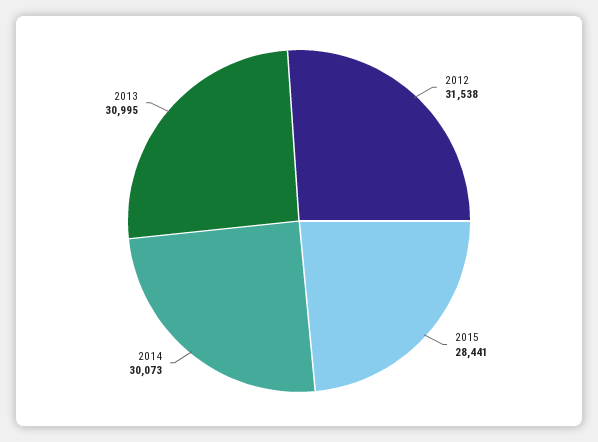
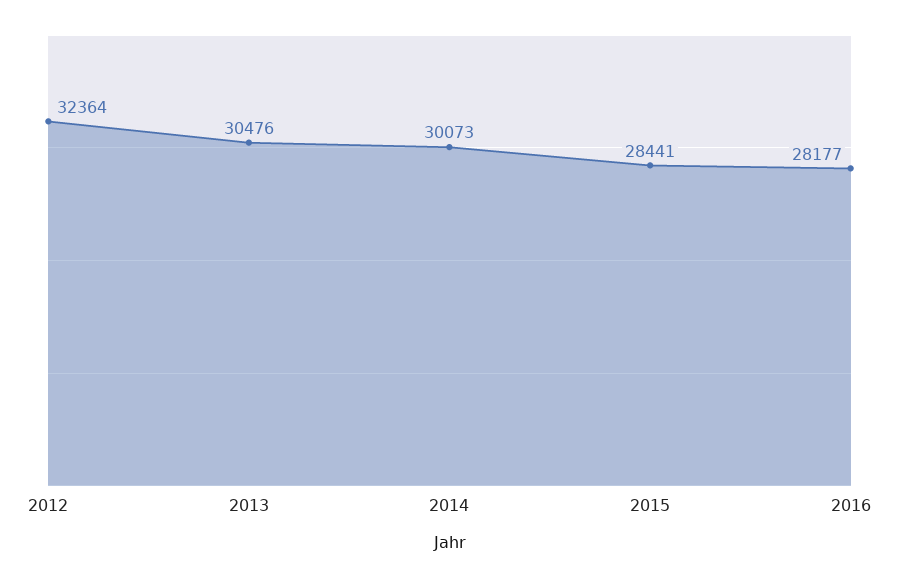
2012: 31538 -> 32364
2013: 30995 -> 30476
2016: none -> 28177

